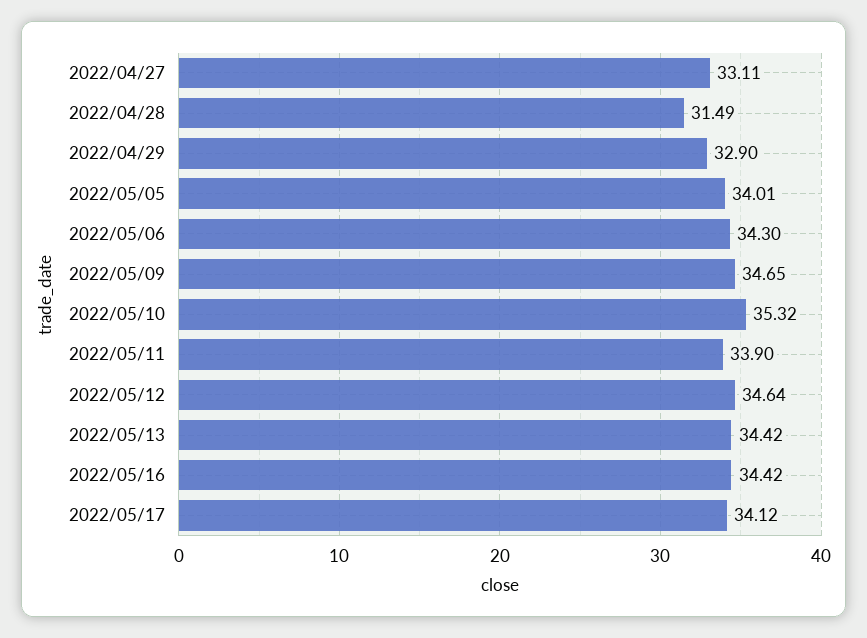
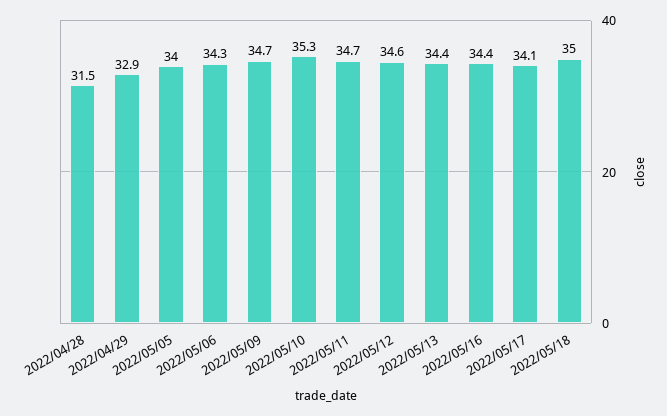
2022/04/27: 33.11 -> none
2022/05/11: 33.9 -> 34.7
2022/05/18: none -> 35

